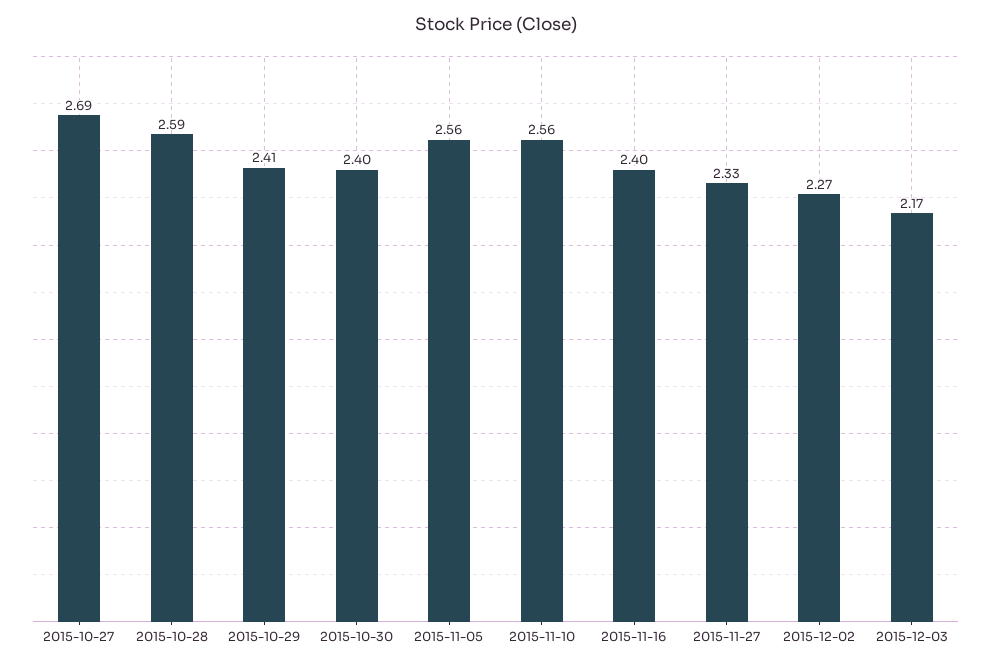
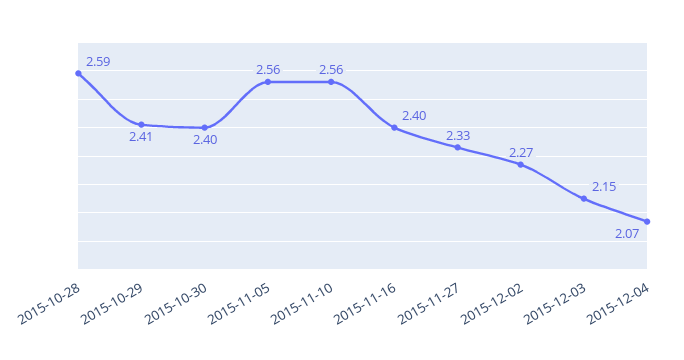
2015-10-27: 2.69 -> none
2015-12-03: 2.17 -> 2.15
2015-12-04: none -> 2.07

